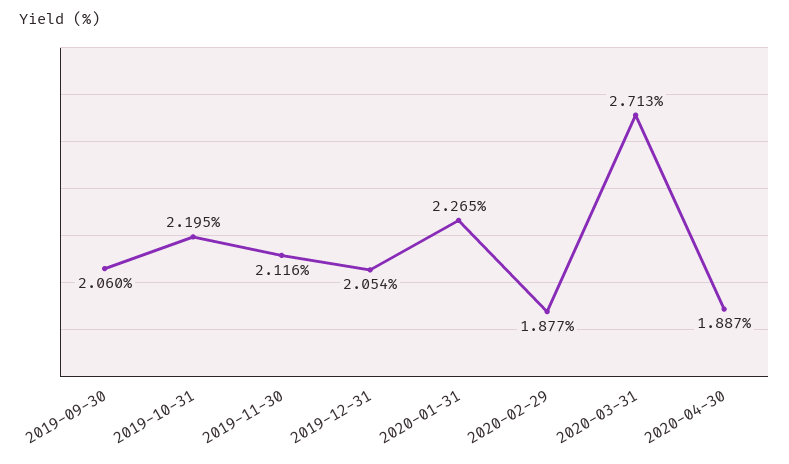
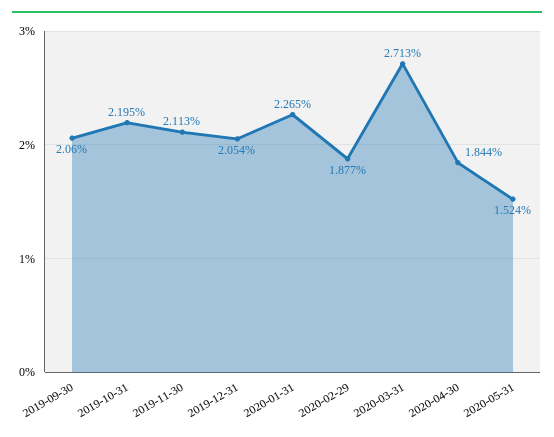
2019-11-30: 2.116 -> 2.113
2020-04-30: 1.887 -> 1.844
2020-05-31: none -> 1.524

